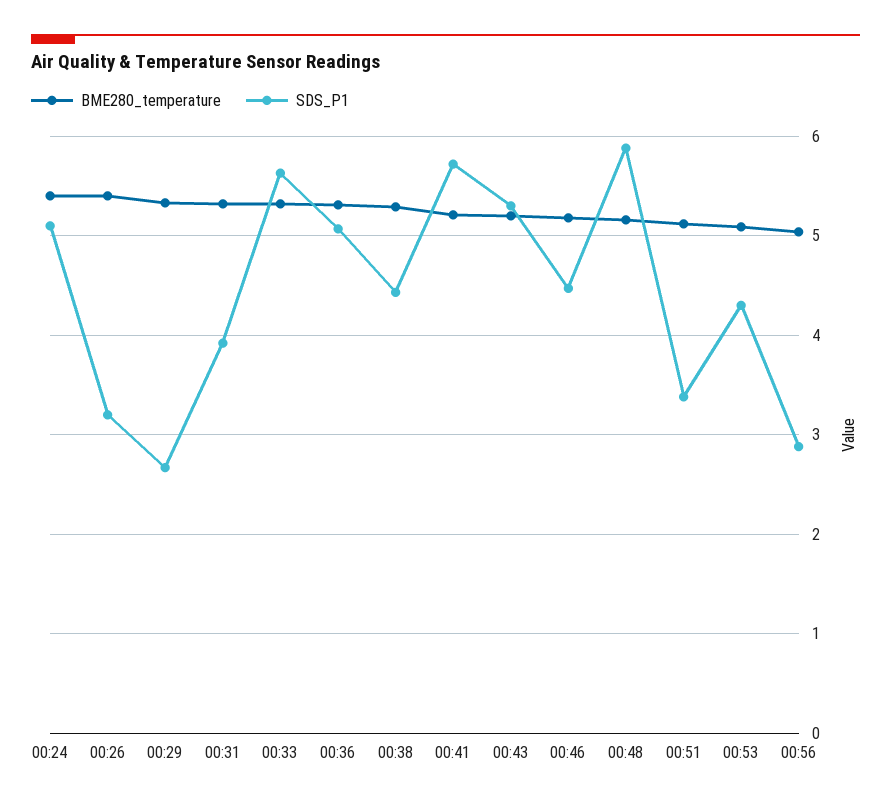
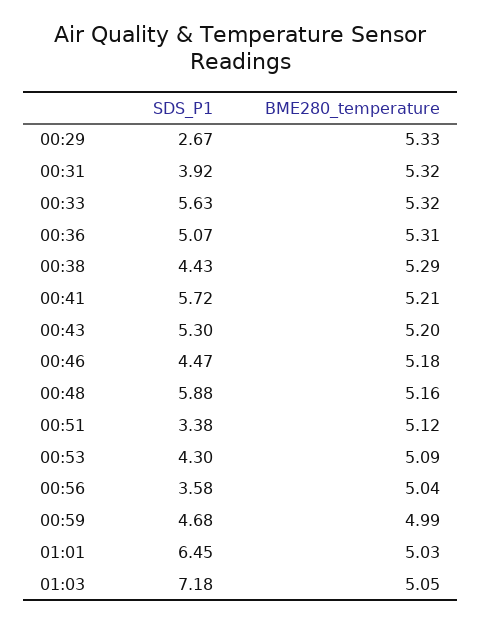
BME280_temperature, 00:24: 5.4 -> none
SDS_P1, 00:24: 5.1 -> none
BME280_temperature, 00:26: 5.4 -> none
SDS_P1, 00:26: 3.2 -> none
SDS_P1, 00:56: 2.9 -> 3.58
SDS_P1, 00:59: none -> 4.68
BME280_temperature, 00:59: none -> 4.99
SDS_P1, 01:01: none -> 6.45
BME280_temperature, 01:01: none -> 5.03
SDS_P1, 01:03: none -> 7.18
BME280_temperature, 01:03: none -> 5.05

